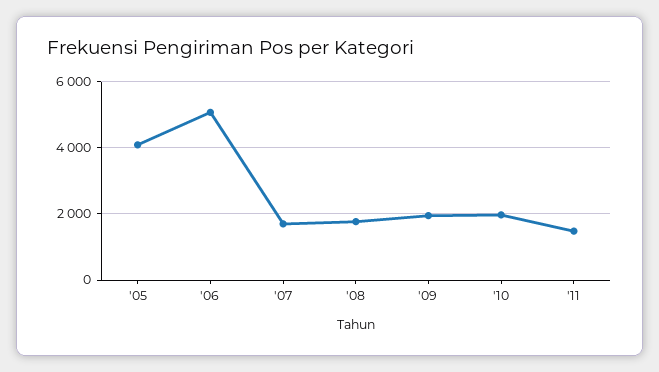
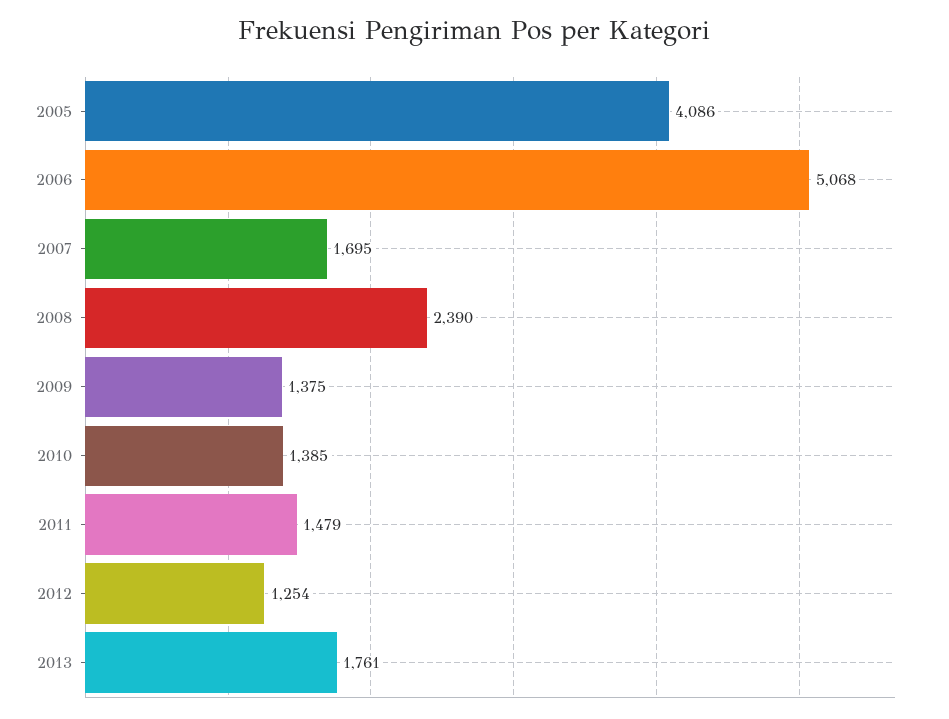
'08: 1800 -> 2390
'09: 2000 -> 1375
'10: 2000 -> 1385
2012: none -> 1254
2013: none -> 1761

